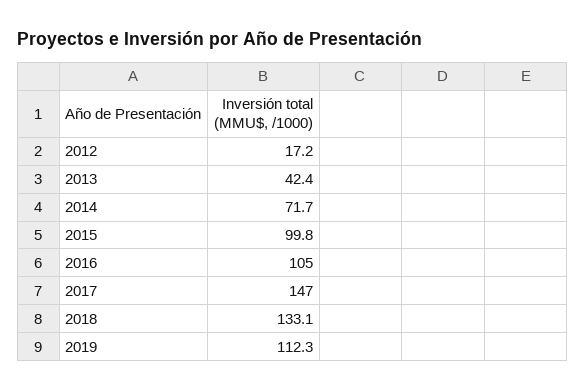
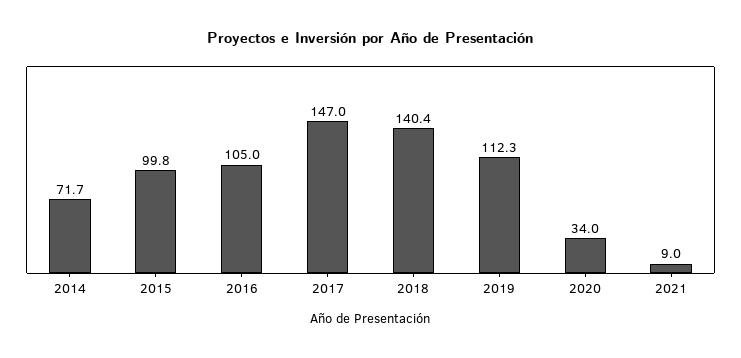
2012: 17.2 -> none
2013: 42.4 -> none
2018: 133.1 -> 140.4
2020: none -> 34
2021: none -> 9

